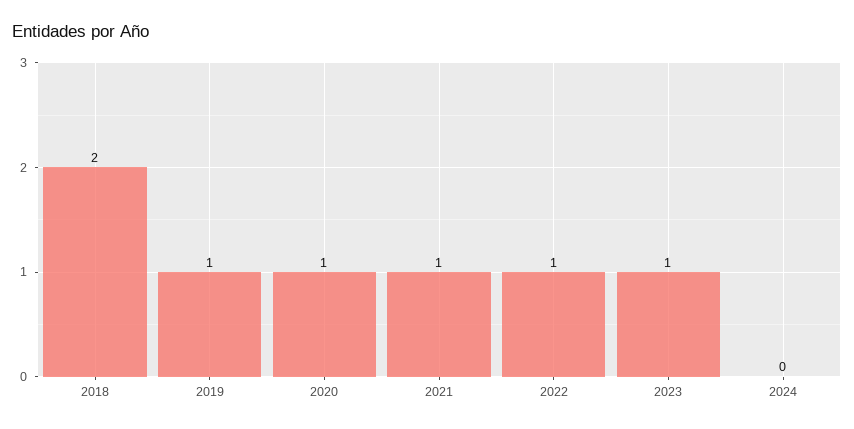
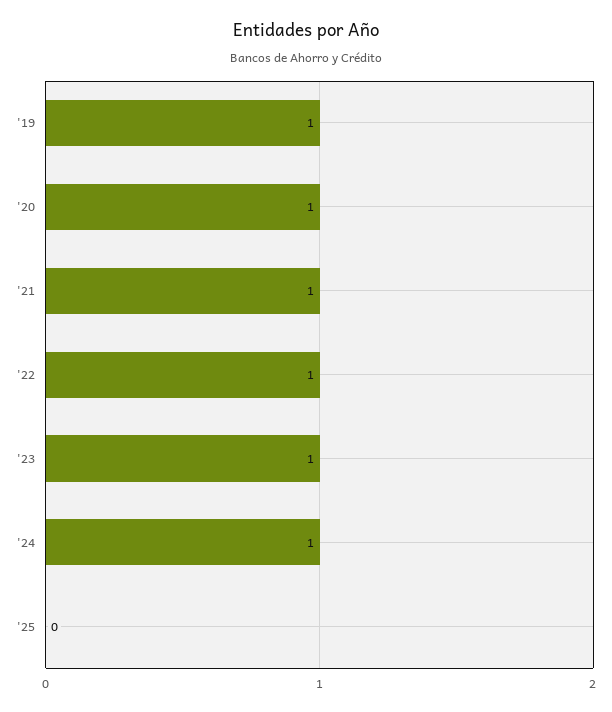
2018: 2 -> none
2024: 0 -> 1
'25: none -> 0

